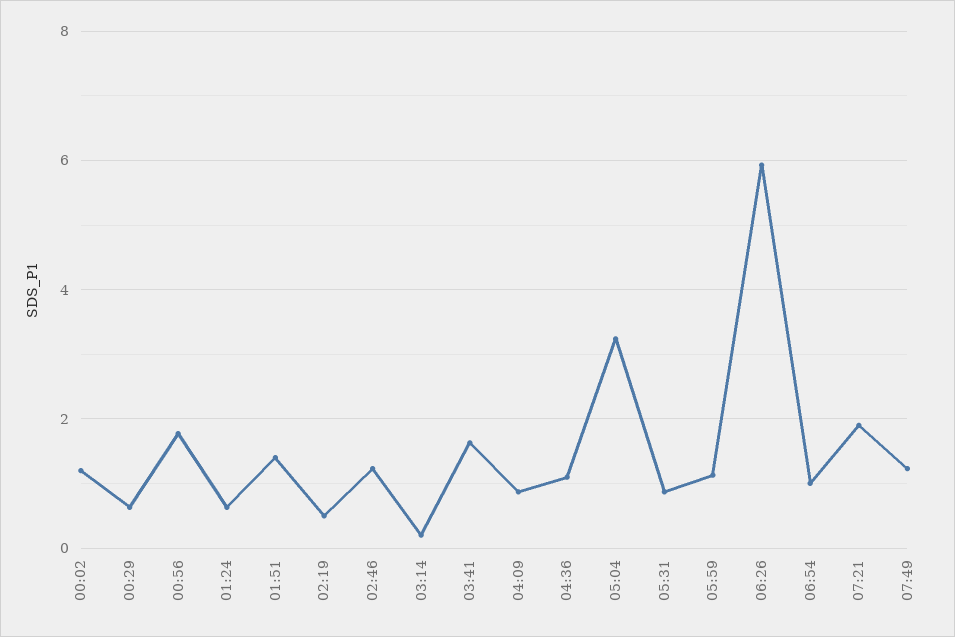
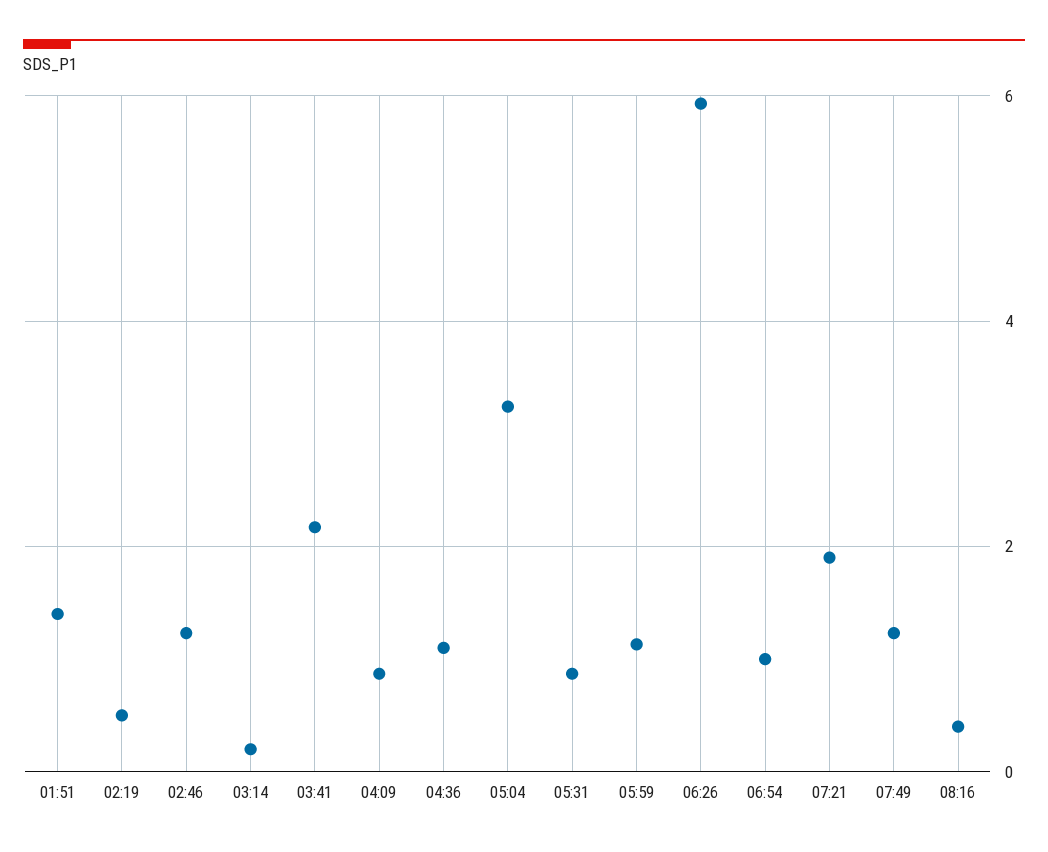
00:02: 1.2 -> none
00:29: 0.6 -> none
00:56: 1.8 -> none
01:24: 0.6 -> none
03:41: 1.6 -> 2.2
08:16: none -> 0.4

